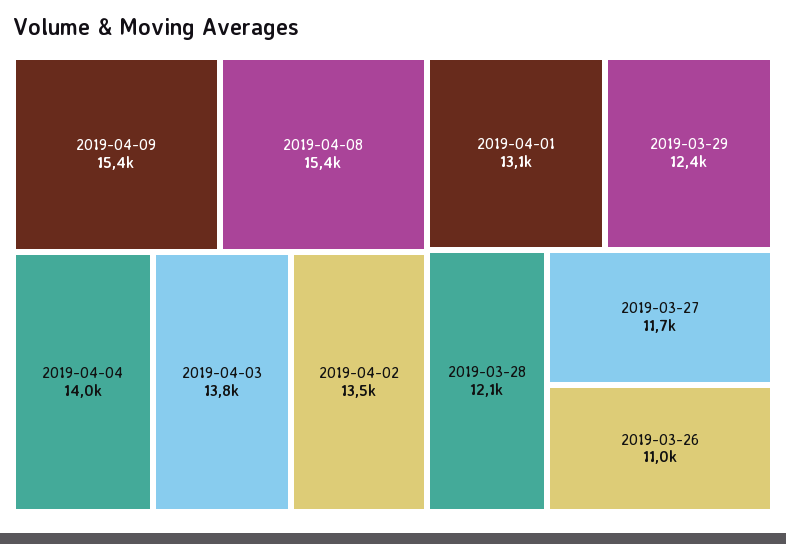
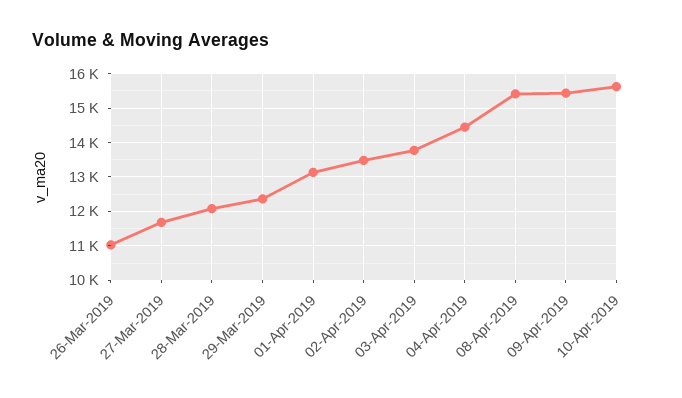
2019-04-04: 14000 -> 14400
10-Apr-2019: none -> 15600

